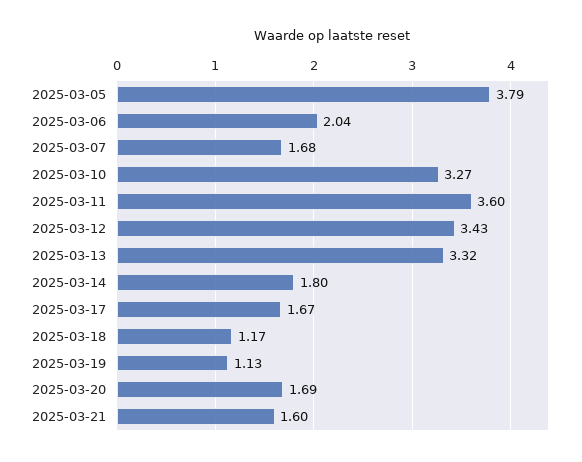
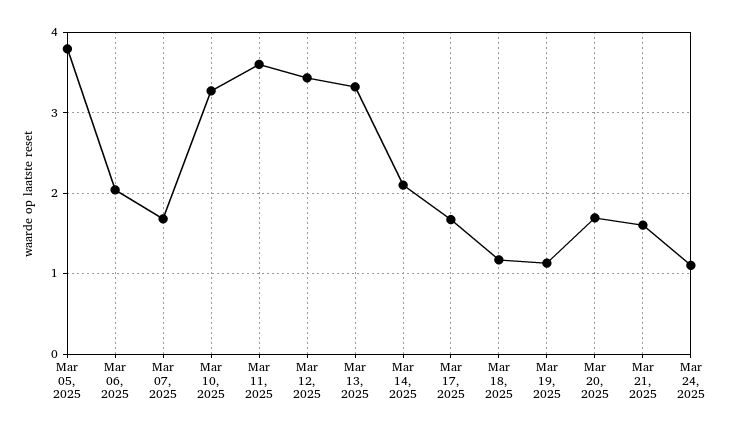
2025-03-14: 1.8 -> 2.1
Mar 24, 2025: none -> 1.1

